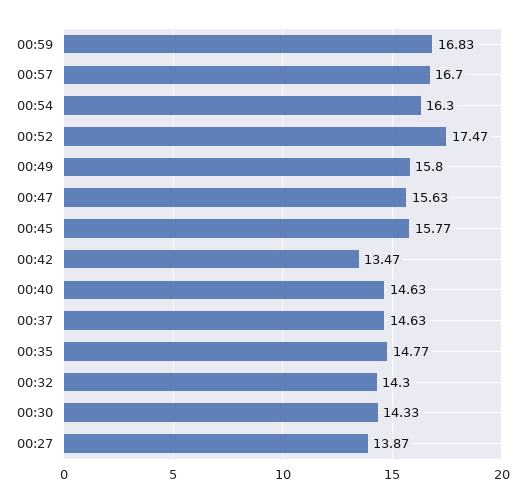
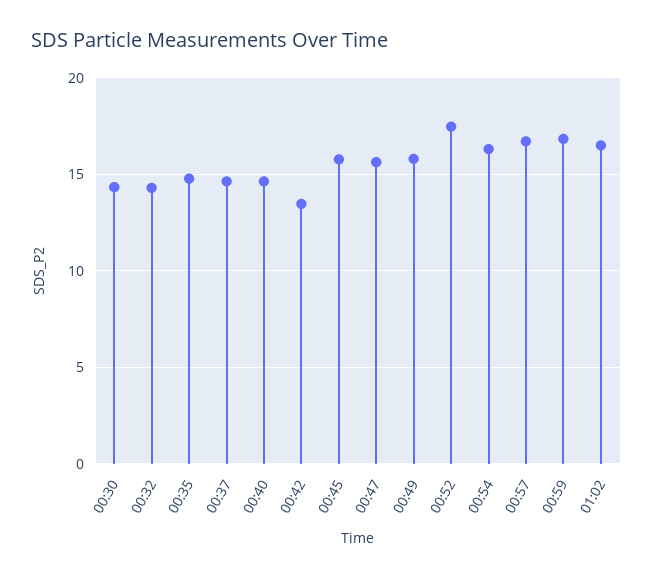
00:27: 13.87 -> none
01:02: none -> 16.5

